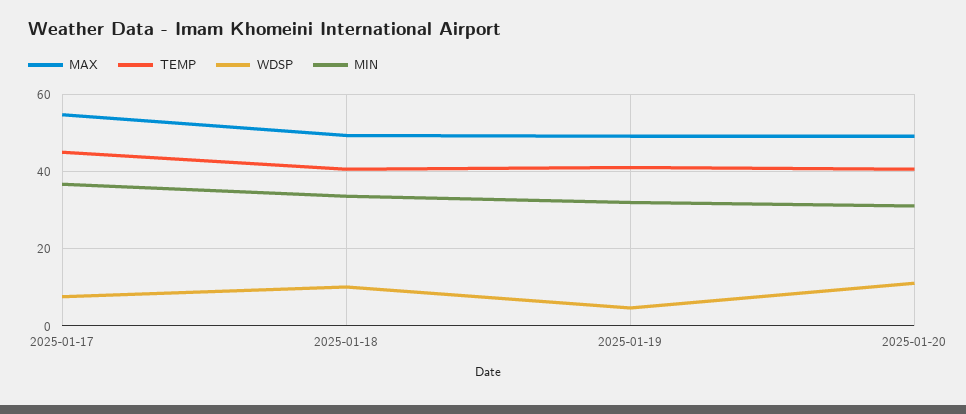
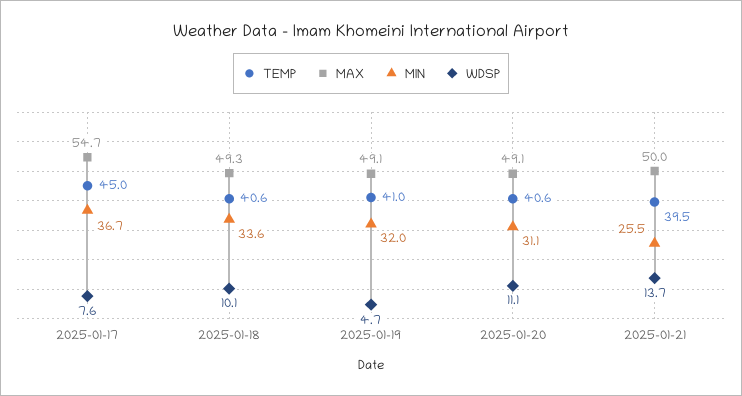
TEMP, 2025-01-21: none -> 39.5
MAX, 2025-01-21: none -> 50
MIN, 2025-01-21: none -> 25.5
WDSP, 2025-01-21: none -> 13.7

